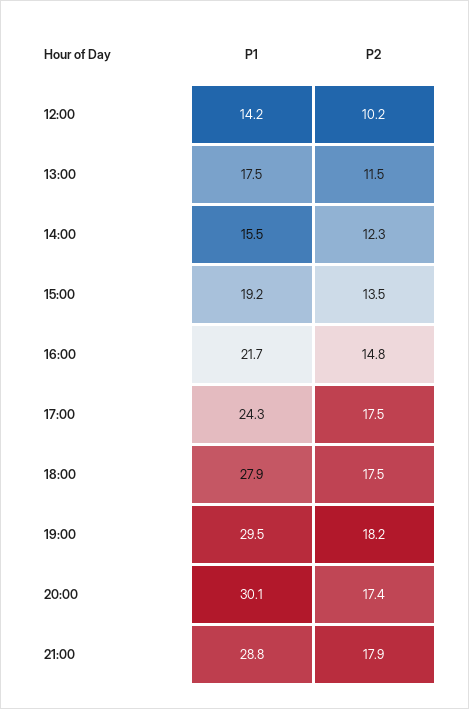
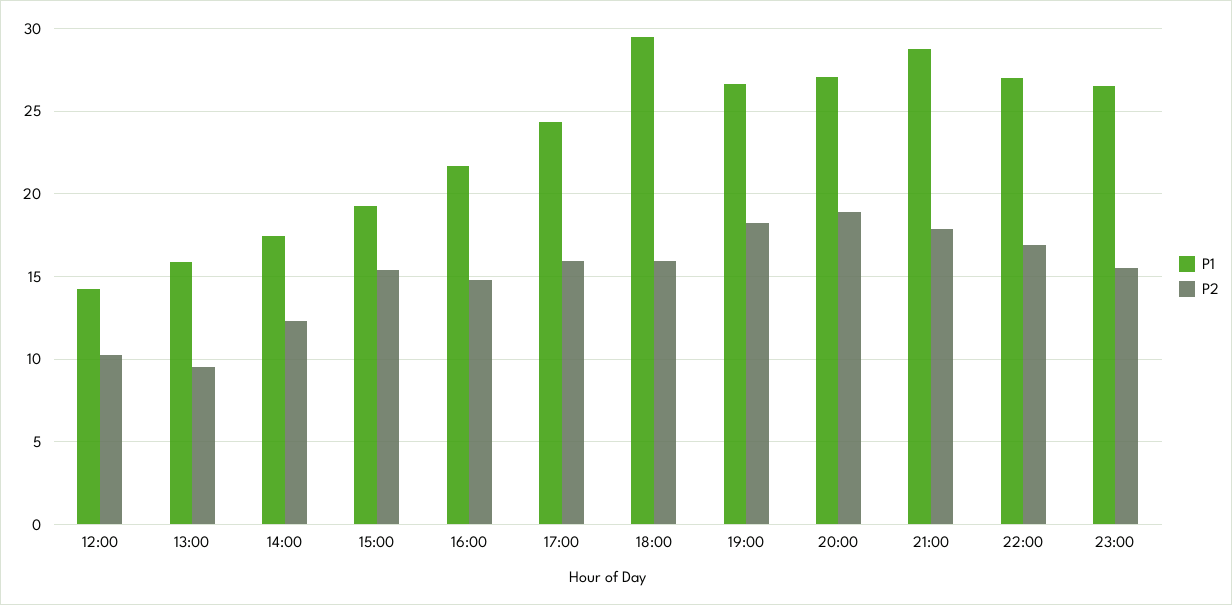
P1, 13:00: 17.5 -> 16
P2, 13:00: 11.5 -> 9.5
P1, 14:00: 15.5 -> 17.5
P2, 15:00: 13.5 -> 15.5
P2, 17:00: 17.5 -> 16
P1, 18:00: 27.9 -> 29.5
P2, 18:00: 17.5 -> 16
P1, 19:00: 29.5 -> 26.5
P1, 20:00: 30.1 -> 27
P2, 20:00: 17.4 -> 19
P1, 22:00: none -> 27
P2, 22:00: none -> 17
P1, 23:00: none -> 26.5
P2, 23:00: none -> 15.5

